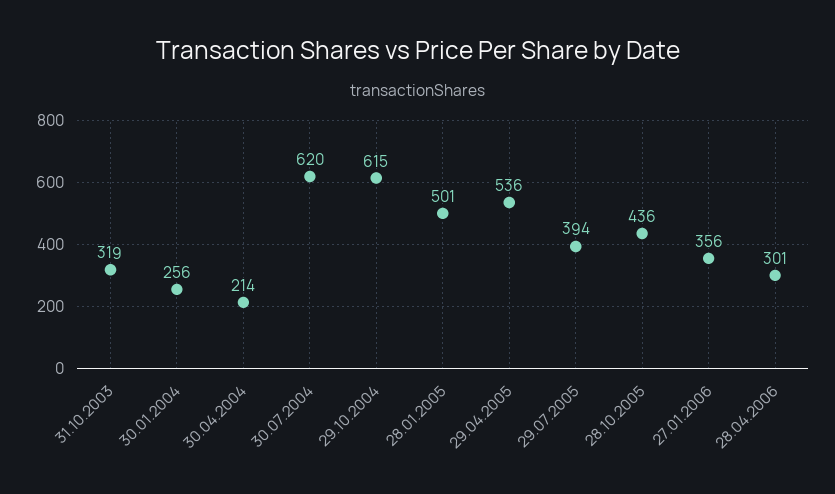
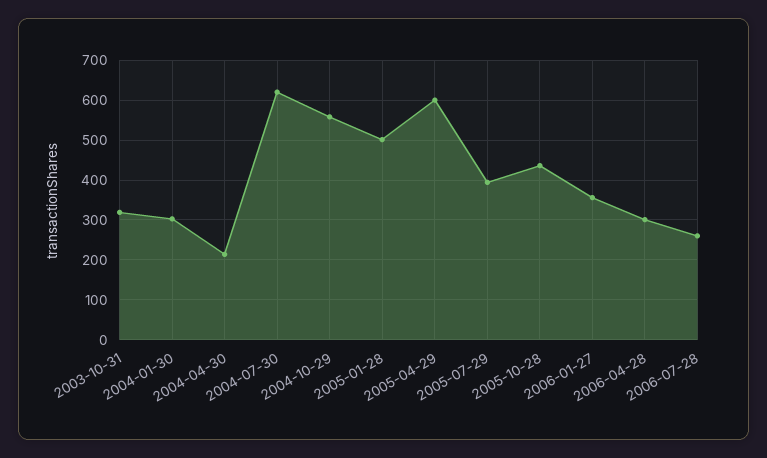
30.01.2004: 256 -> 300
29.10.2004: 615 -> 560
29.04.2005: 536 -> 600
2006-07-28: none -> 260

